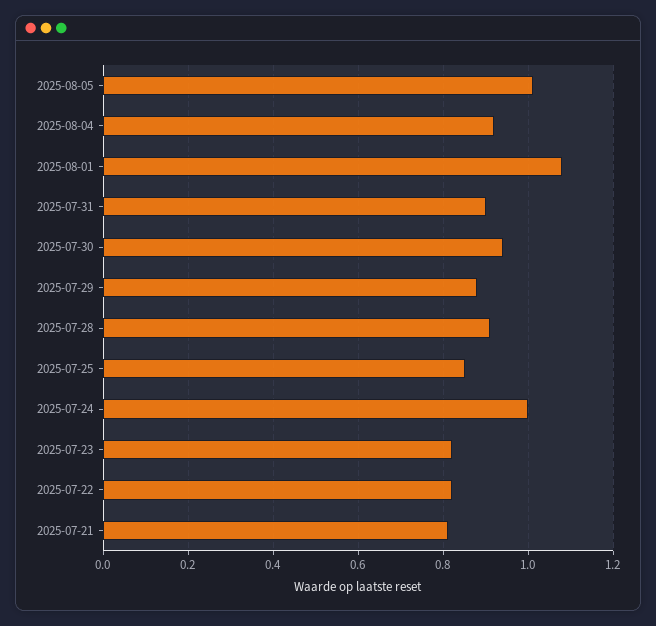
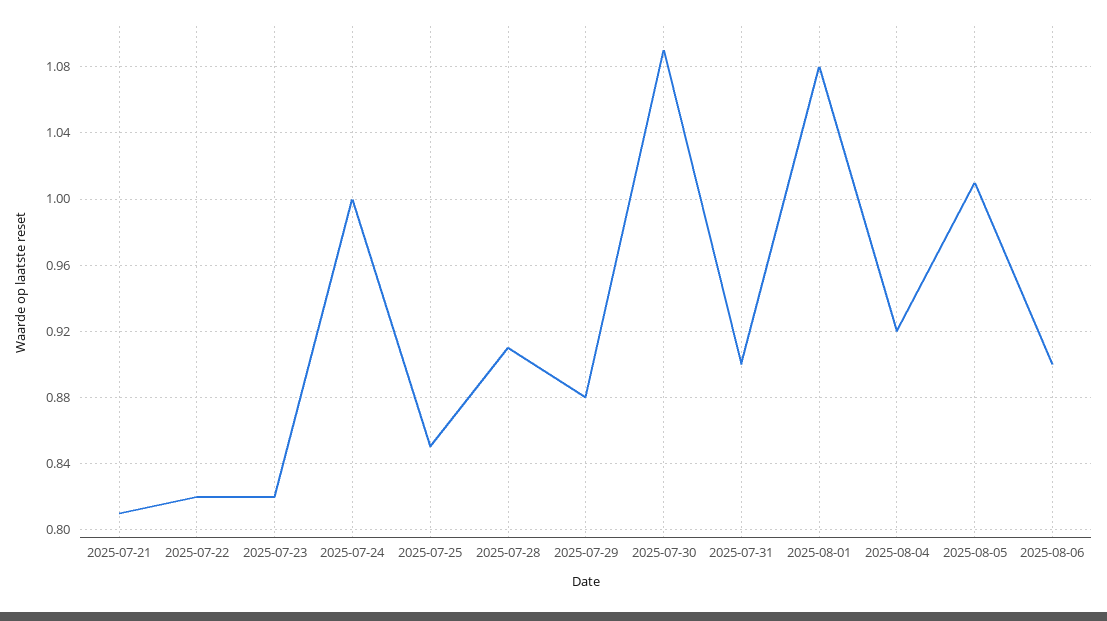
2025-07-30: 0.95 -> 1.09
2025-08-06: none -> 0.9

